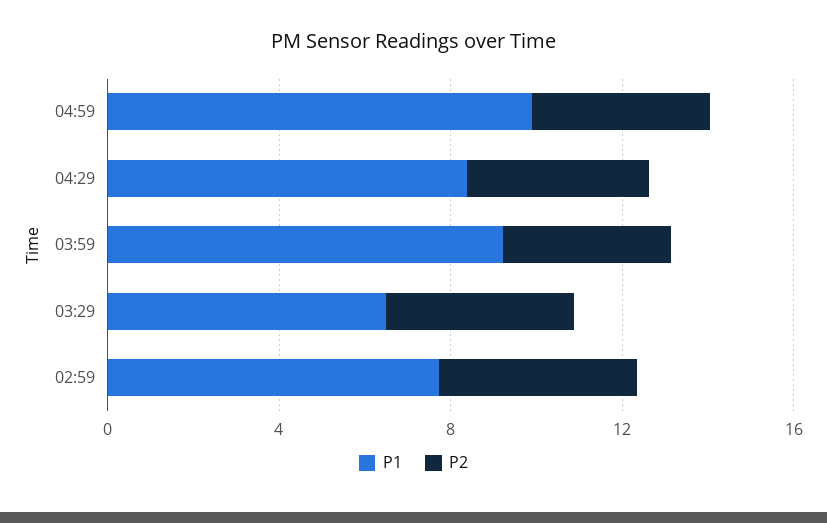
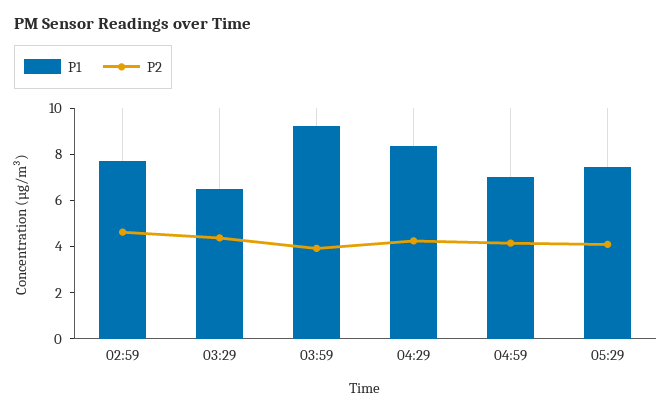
P1, 04:59: 10 -> 7
P1, 05:29: none -> 7.5
P2, 05:29: none -> 4

